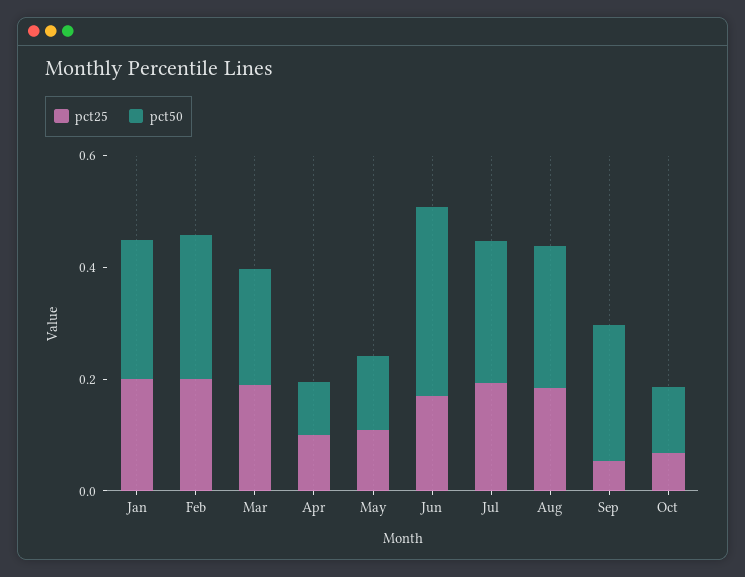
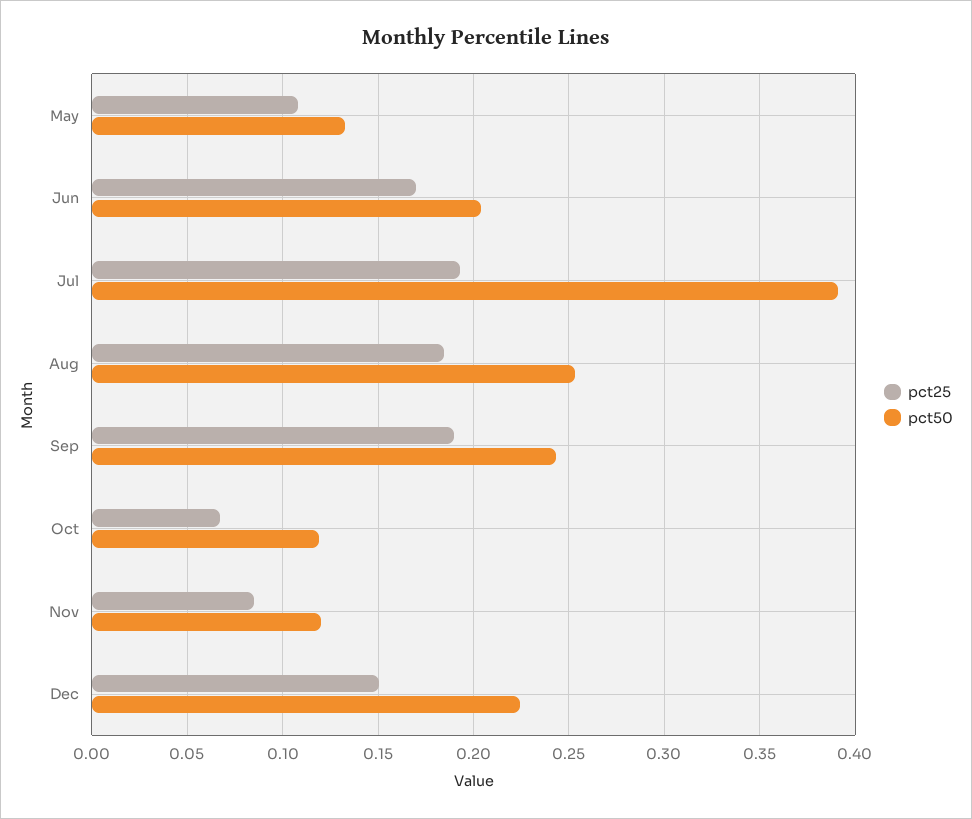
pct25, Jan: 0.2 -> none
pct50, Jan: 0.25 -> none
pct25, Feb: 0.2 -> none
pct50, Feb: 0.25 -> none
pct25, Mar: 0.2 -> none
pct50, Mar: 0.2 -> none
pct25, Apr: 0.1 -> none
pct50, Apr: 0.1 -> none
pct50, Jun: 0.35 -> 0.205
pct50, Jul: 0.25 -> 0.39
pct25, Sep: 0.05 -> 0.19
pct25, Nov: none -> 0.085
pct50, Nov: none -> 0.12
pct25, Dec: none -> 0.15
pct50, Dec: none -> 0.225

